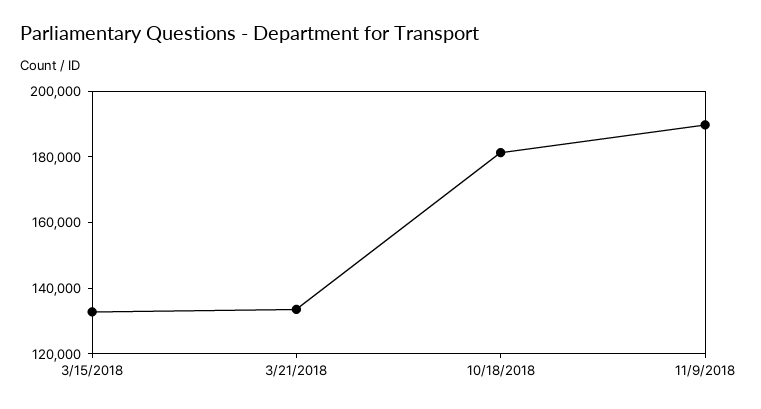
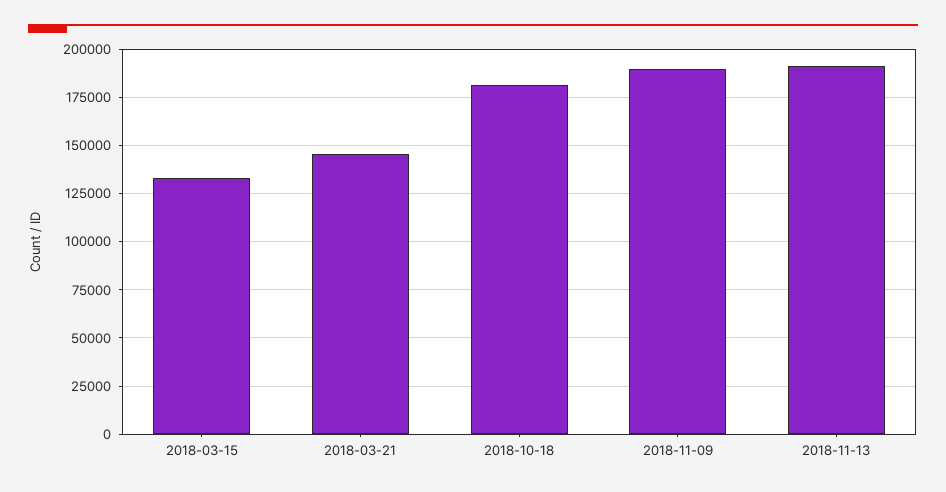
3/21/2018: 135000 -> 145000
2018-11-13: none -> 190000

